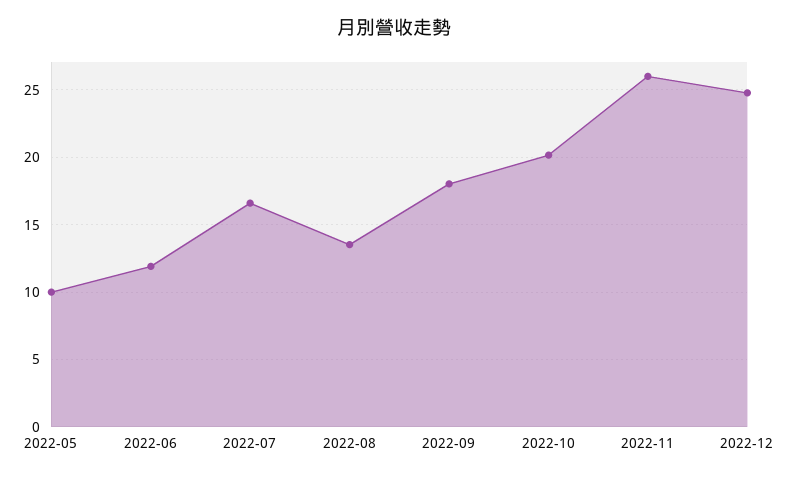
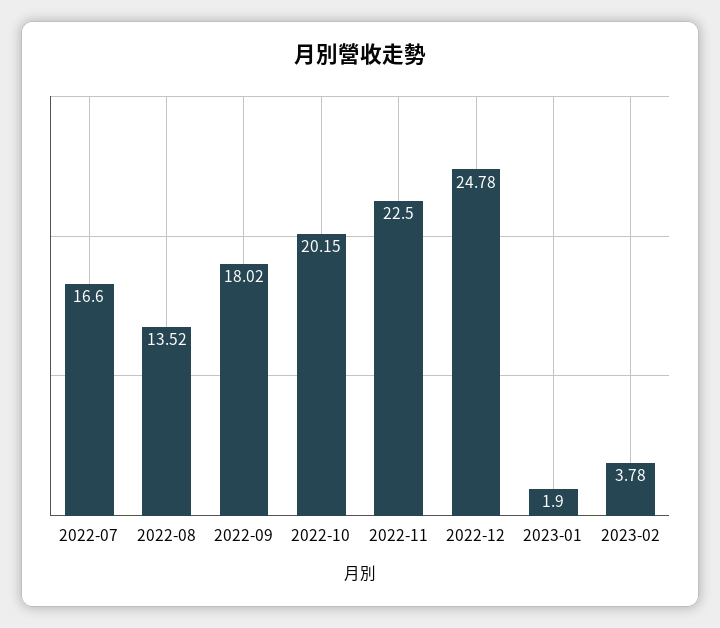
2022-05: 10 -> none
2022-06: 12 -> none
2022-11: 26 -> 22.5
2023-01: none -> 1.9
2023-02: none -> 3.78

